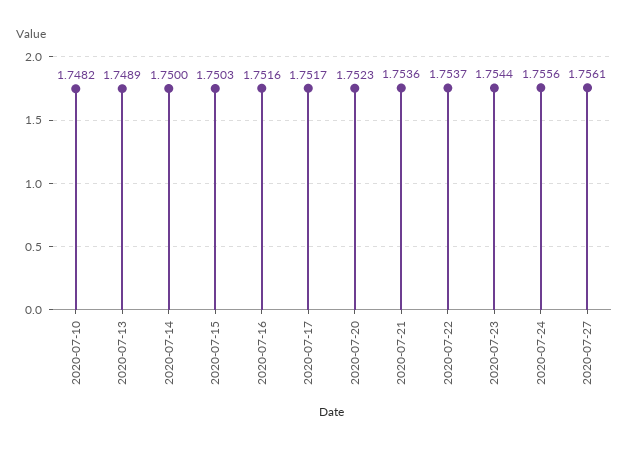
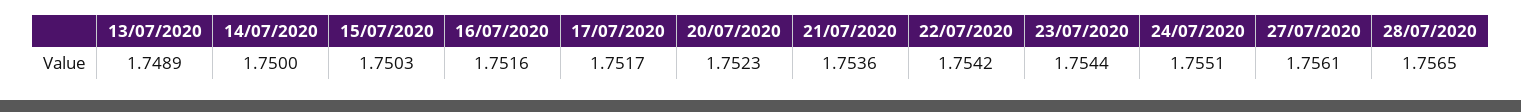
2020-07-10: 1.7482 -> none
2020-07-22: 1.7537 -> 1.7542
2020-07-24: 1.7556 -> 1.7551
28/07/2020: none -> 1.7565

